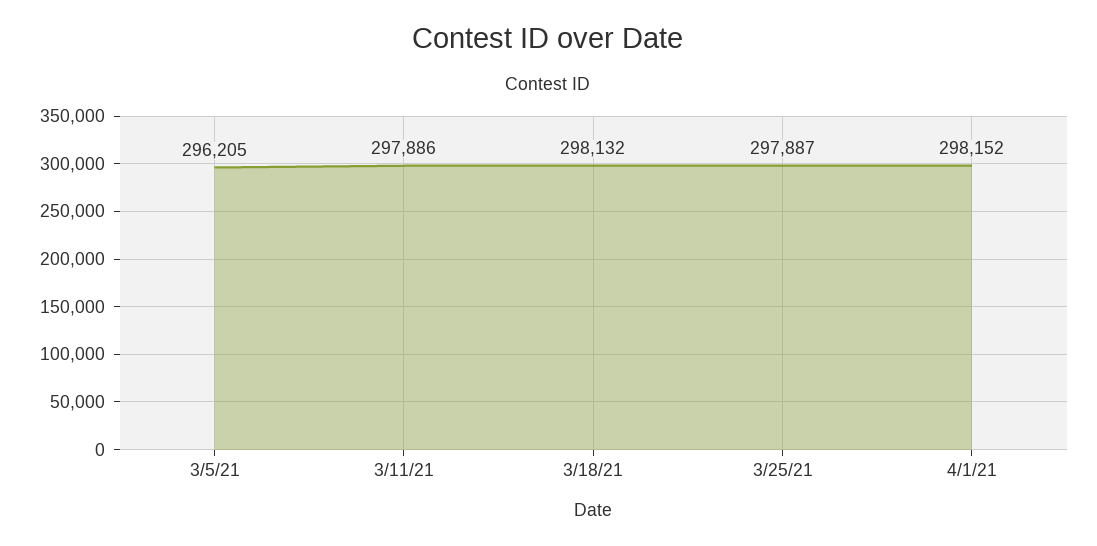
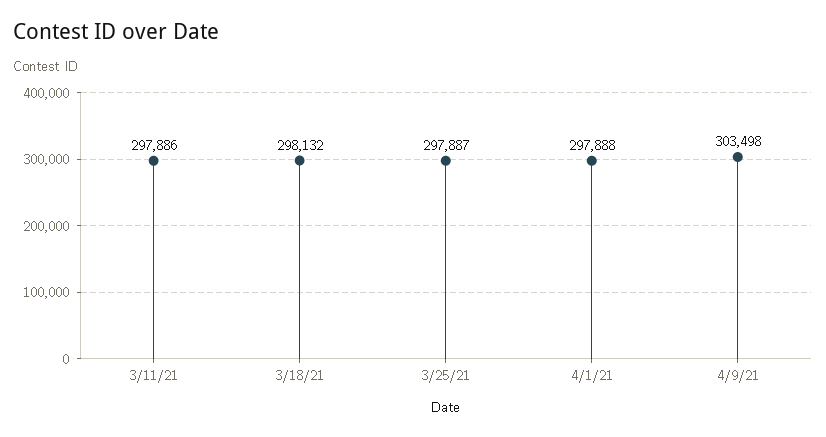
3/5/21: 296205 -> none
4/1/21: 298152 -> 297888
4/9/21: none -> 303498

